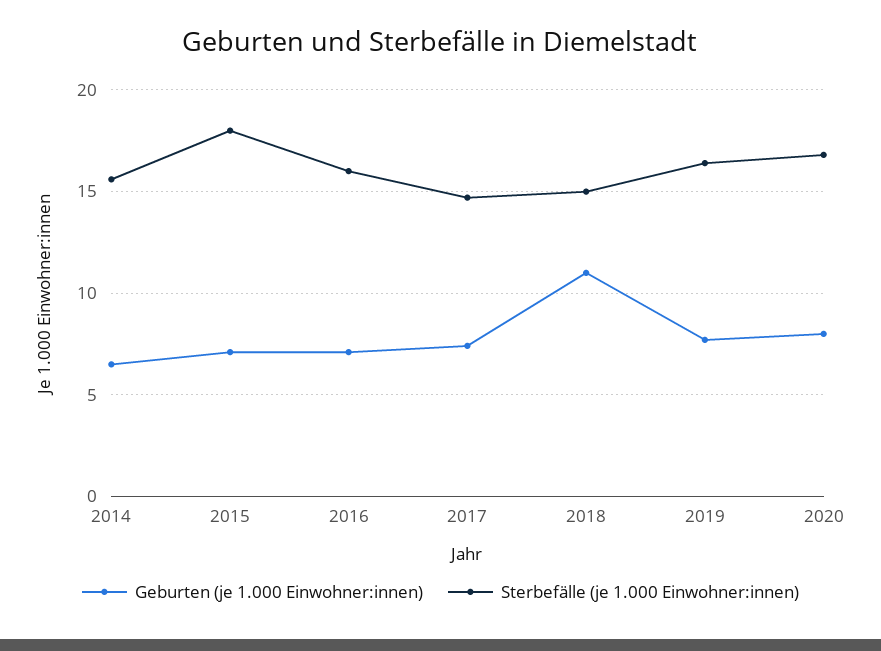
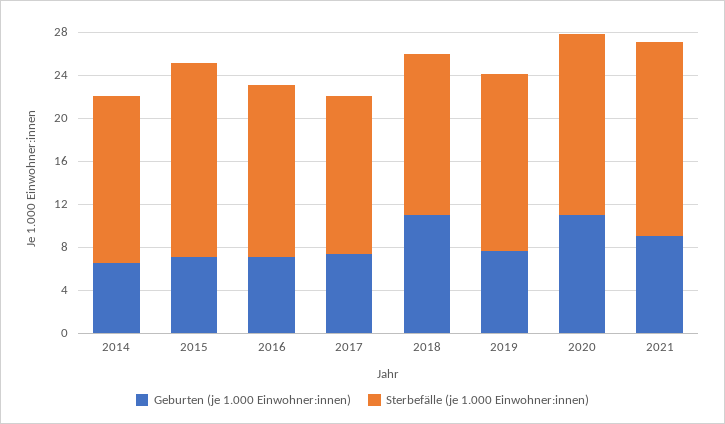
Geburten (je 1.000 Einwohner:innen), 2020: 8 -> 11
Geburten (je 1.000 Einwohner:innen), 2021: none -> 9
Sterbefälle (je 1.000 Einwohner:innen), 2021: none -> 18

